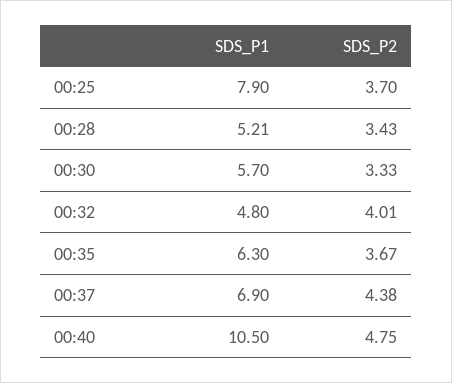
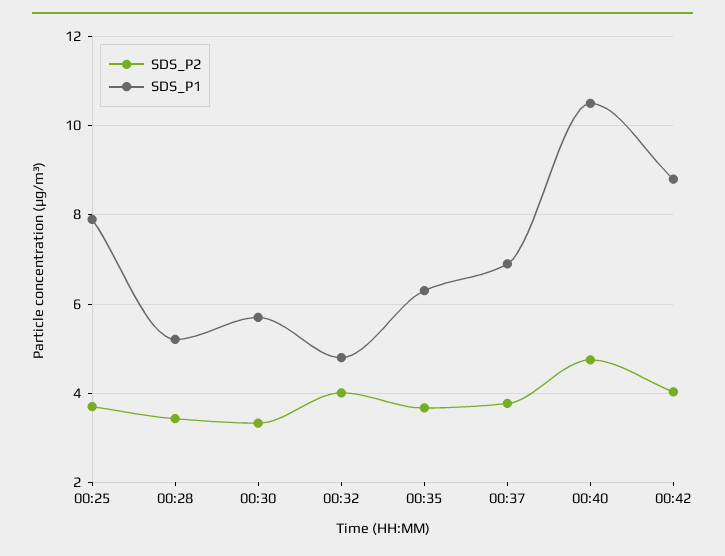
SDS_P2, 00:37: 4.38 -> 3.8
SDS_P2, 00:42: none -> 4
SDS_P1, 00:42: none -> 8.8

